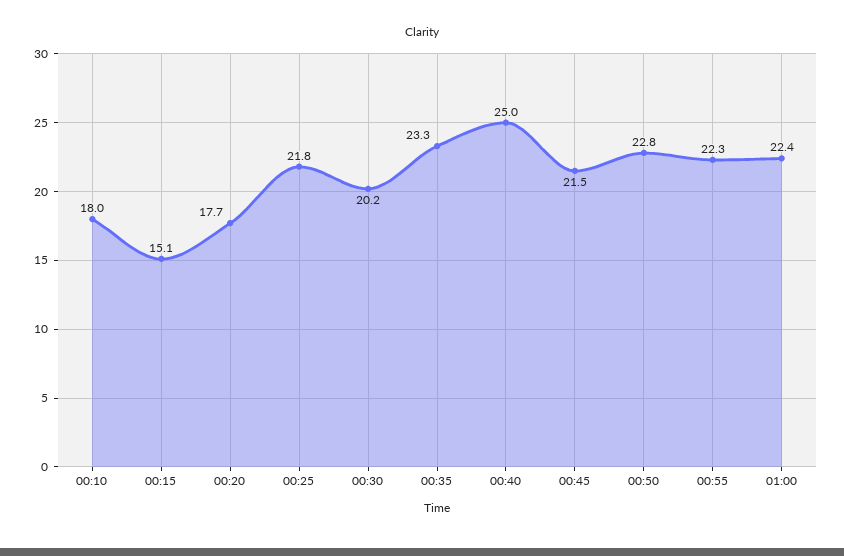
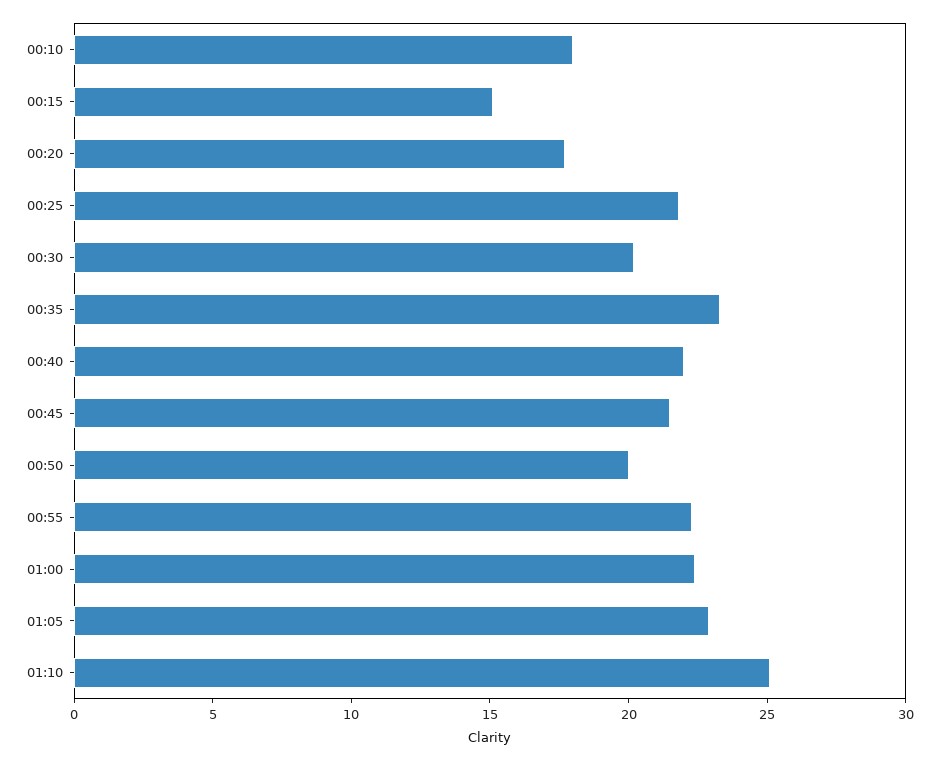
00:40: 25 -> 22
00:50: 22.8 -> 20
01:05: none -> 23
01:10: none -> 25

